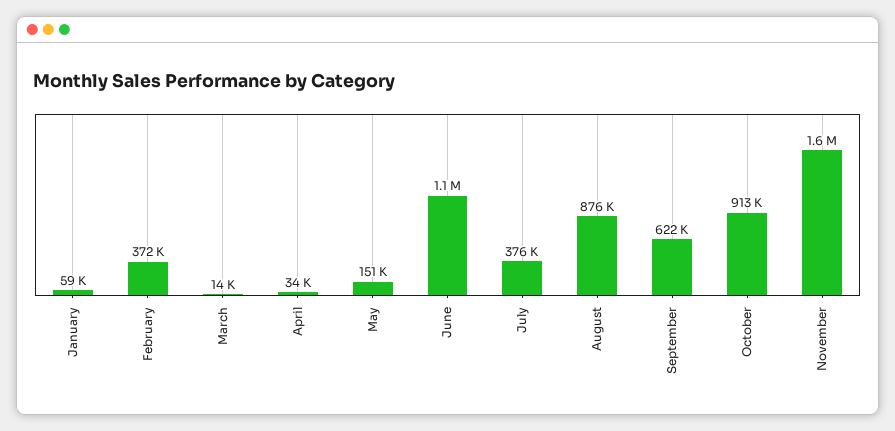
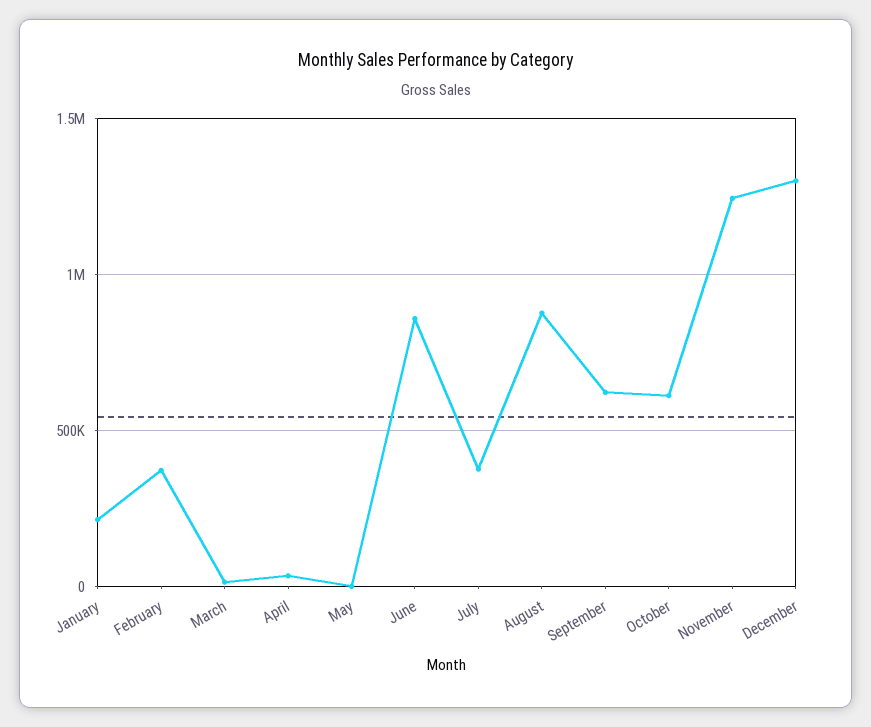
January: 59000 -> 200000
May: 151000 -> 0
June: 1100000 -> 850000
October: 913000 -> 600000
November: 1600000 -> 1250000
December: none -> 1300000

